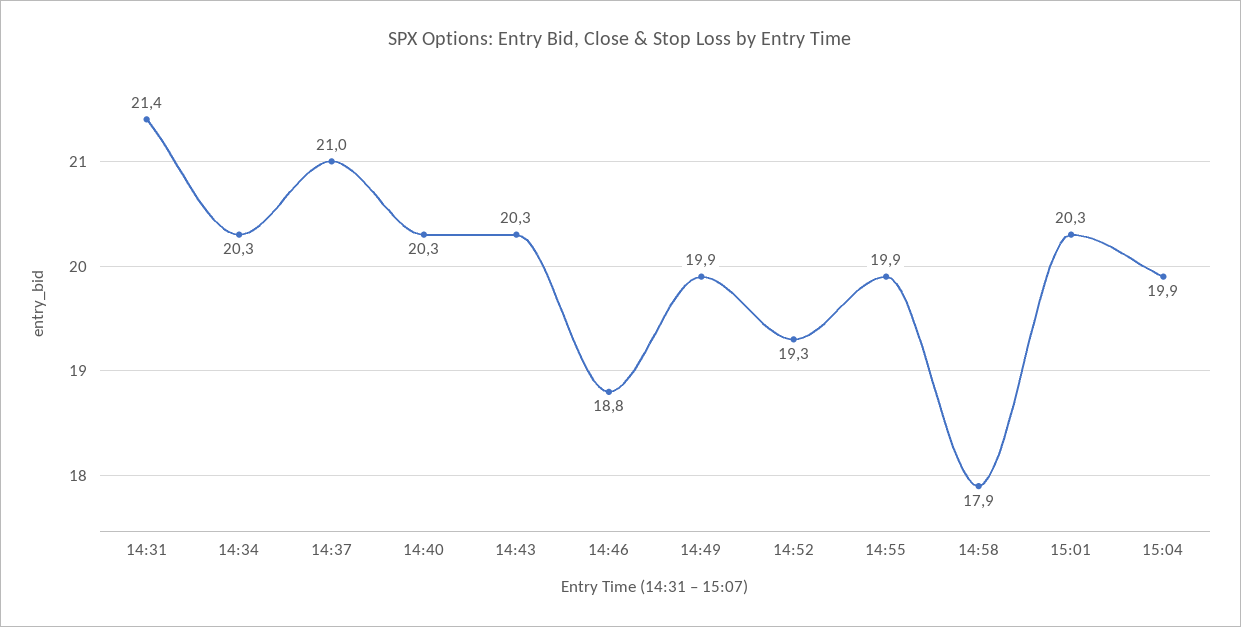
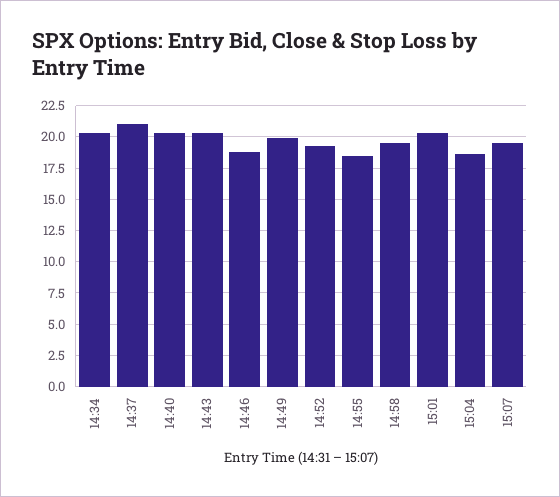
14:31: 21.4 -> none
14:55: 19.9 -> 18.5
14:58: 17.9 -> 19.5
15:04: 19.9 -> 18.5
15:07: none -> 19.5

